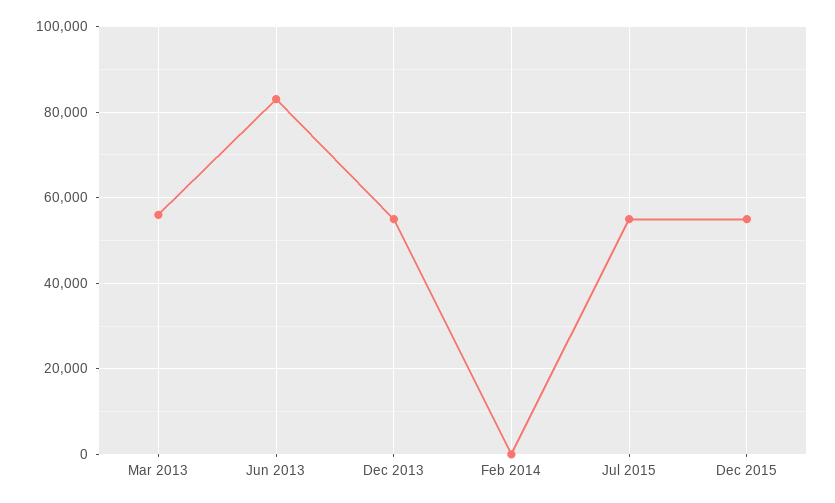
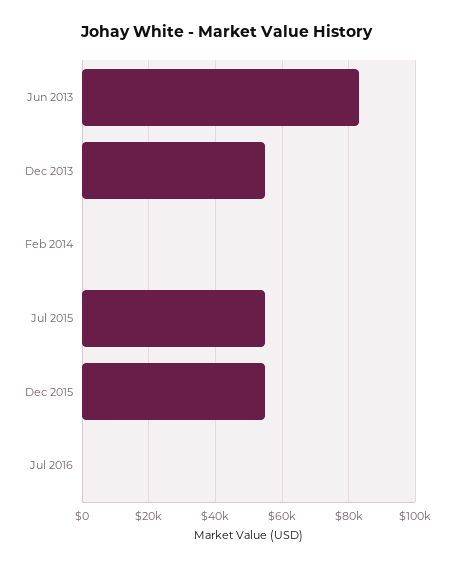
Mar 2013: 56000 -> none
Jul 2016: none -> 0

